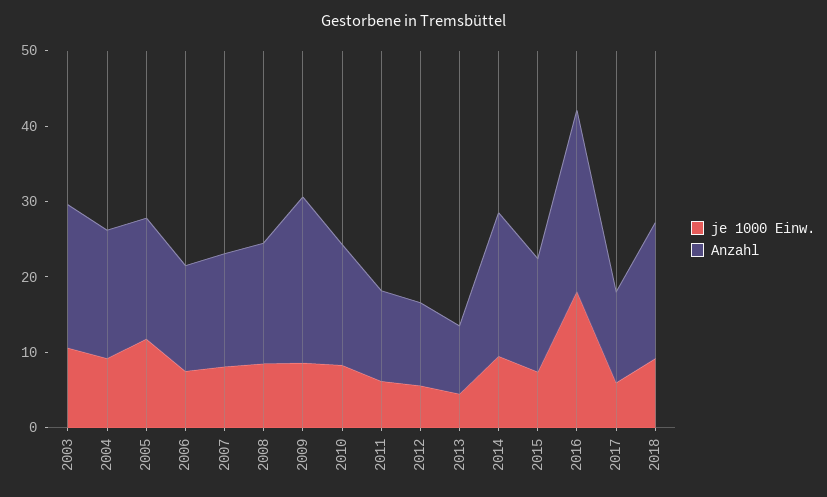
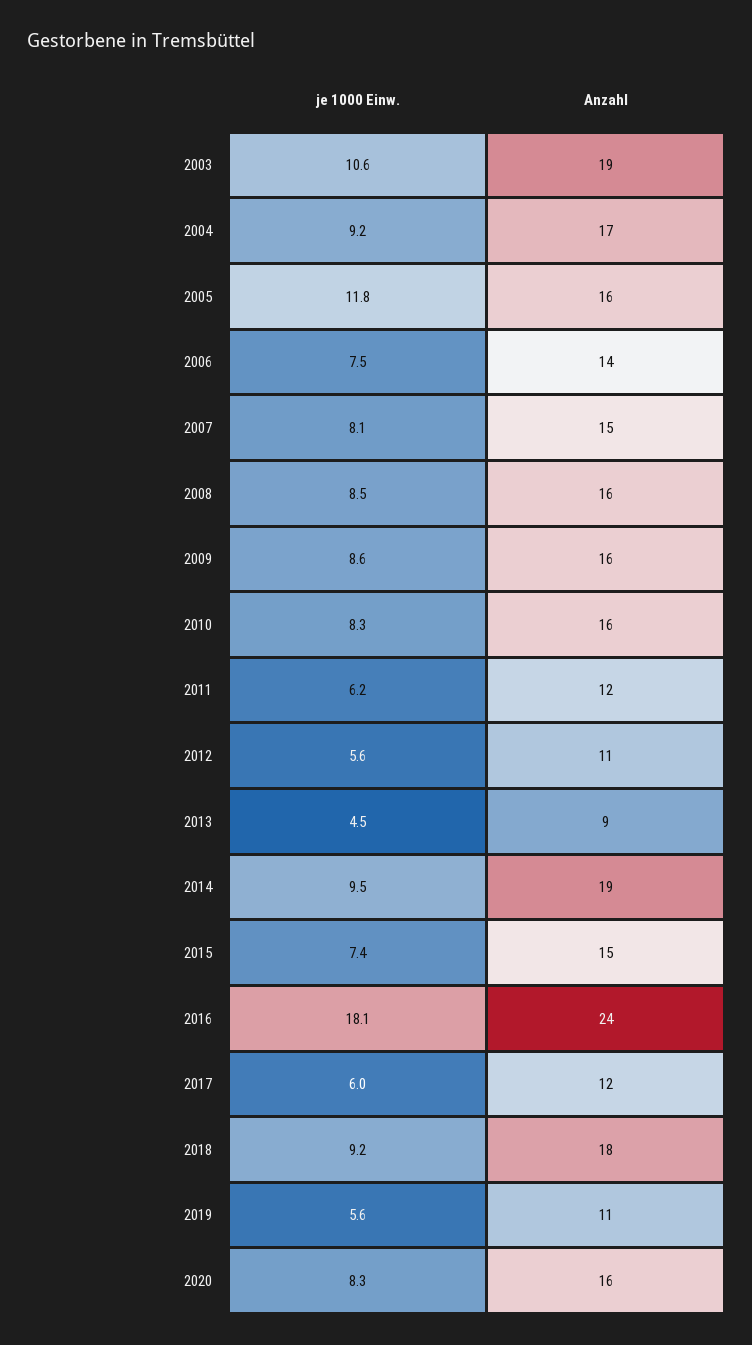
Anzahl, 2009: 22 -> 16
je 1000 Einw., 2019: none -> 5.6
Anzahl, 2019: none -> 11
je 1000 Einw., 2020: none -> 8.3
Anzahl, 2020: none -> 16

